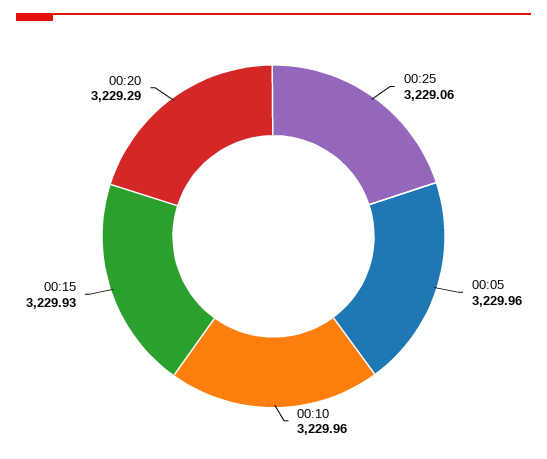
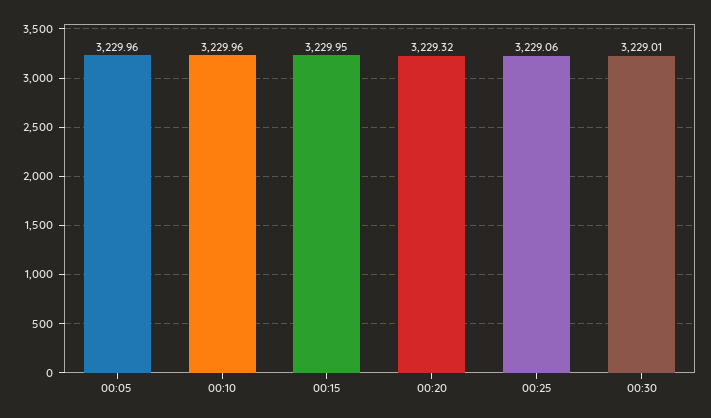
00:15: 3229.93 -> 3229.95
00:20: 3229.29 -> 3229.32
00:30: none -> 3229.01

